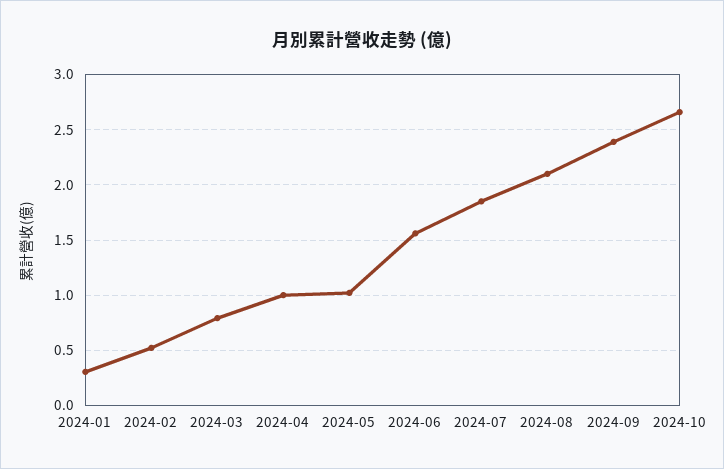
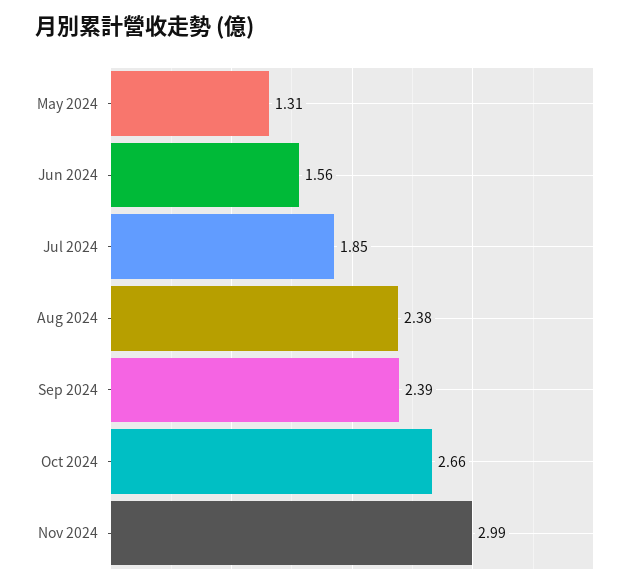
2024-01: 0.3 -> none
2024-02: 0.5 -> none
2024-03: 0.8 -> none
2024-04: 1 -> none
2024-05: 1 -> 1.31
2024-08: 2.1 -> 2.38
Nov 2024: none -> 2.99

